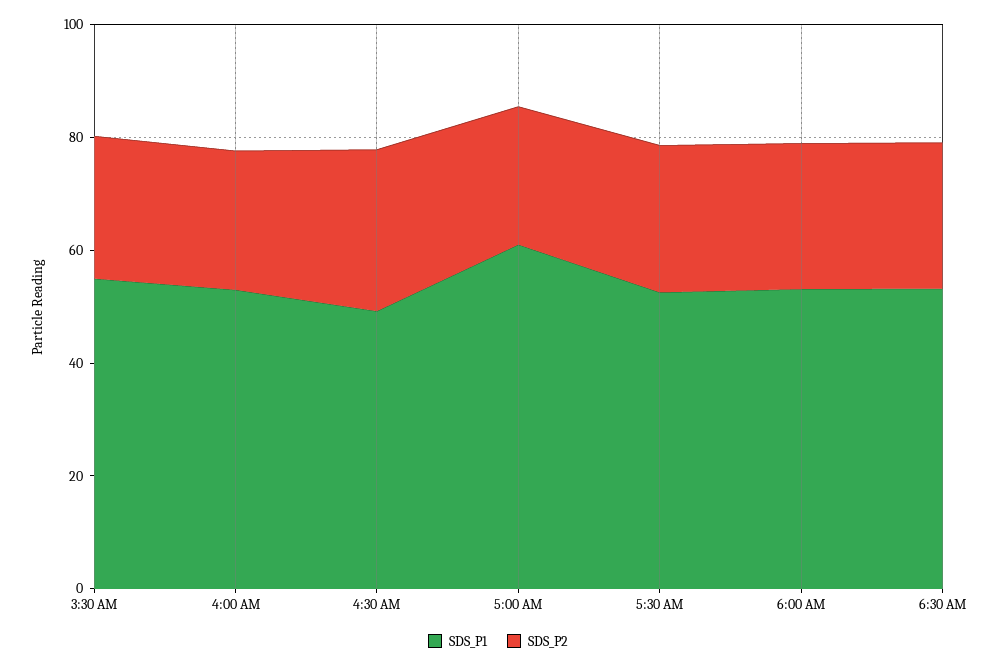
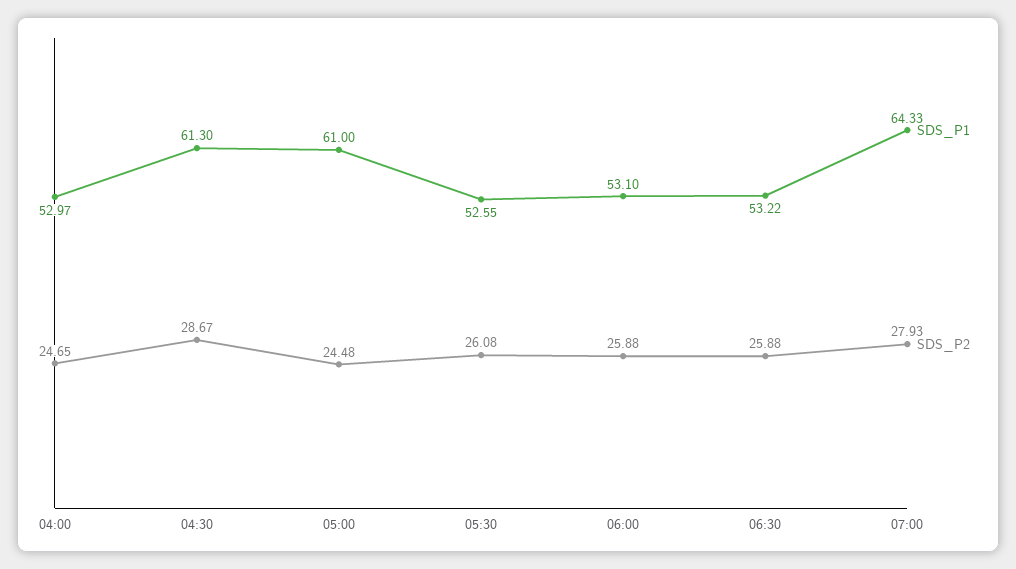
SDS_P1, 3:30 AM: 55 -> none
SDS_P2, 3:30 AM: 25 -> none
SDS_P1, 4:30 AM: 50 -> 61.3
SDS_P1, 07:00: none -> 64.33
SDS_P2, 07:00: none -> 27.93

